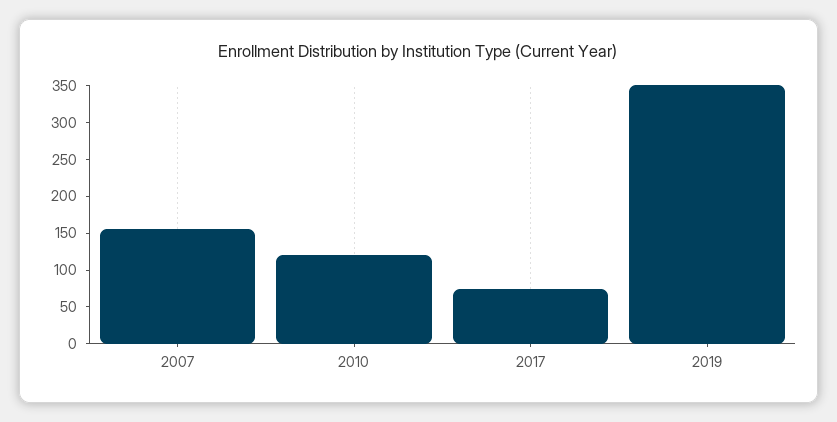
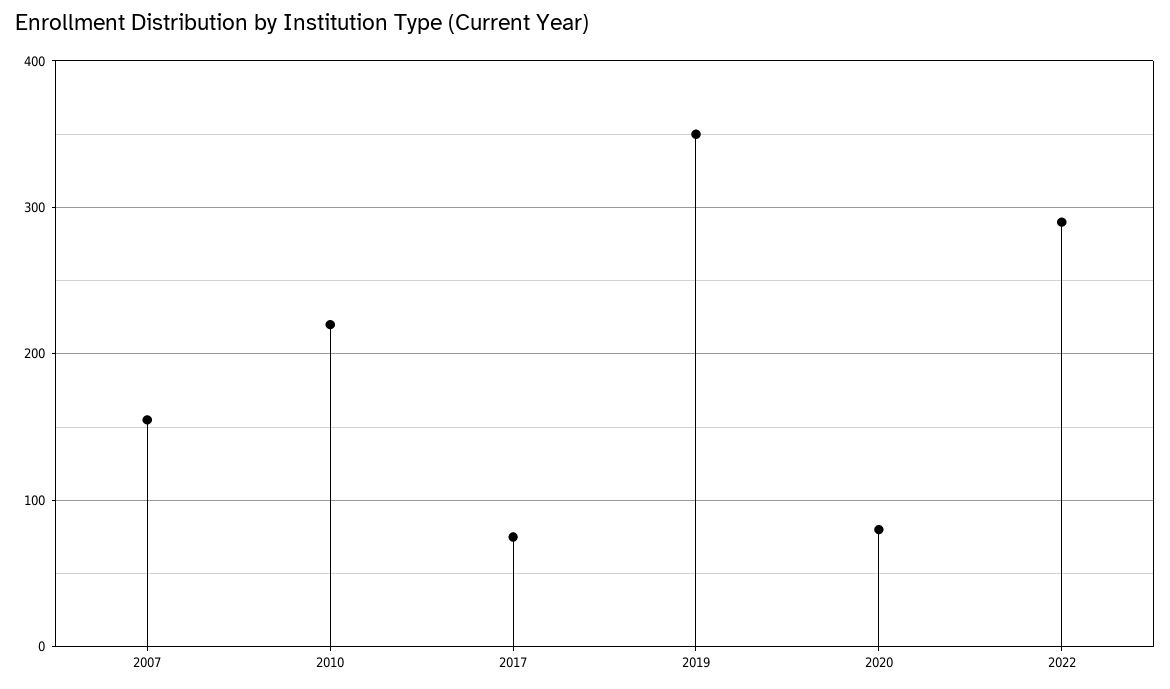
2010: 125 -> 220
2020: none -> 80
2022: none -> 290

